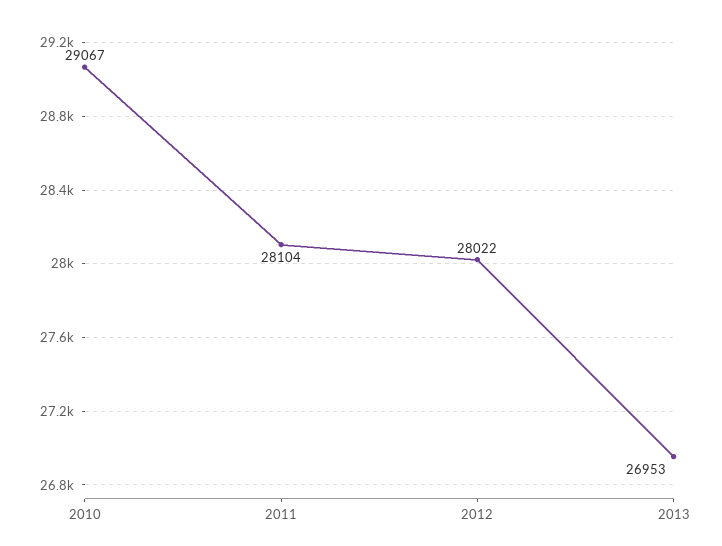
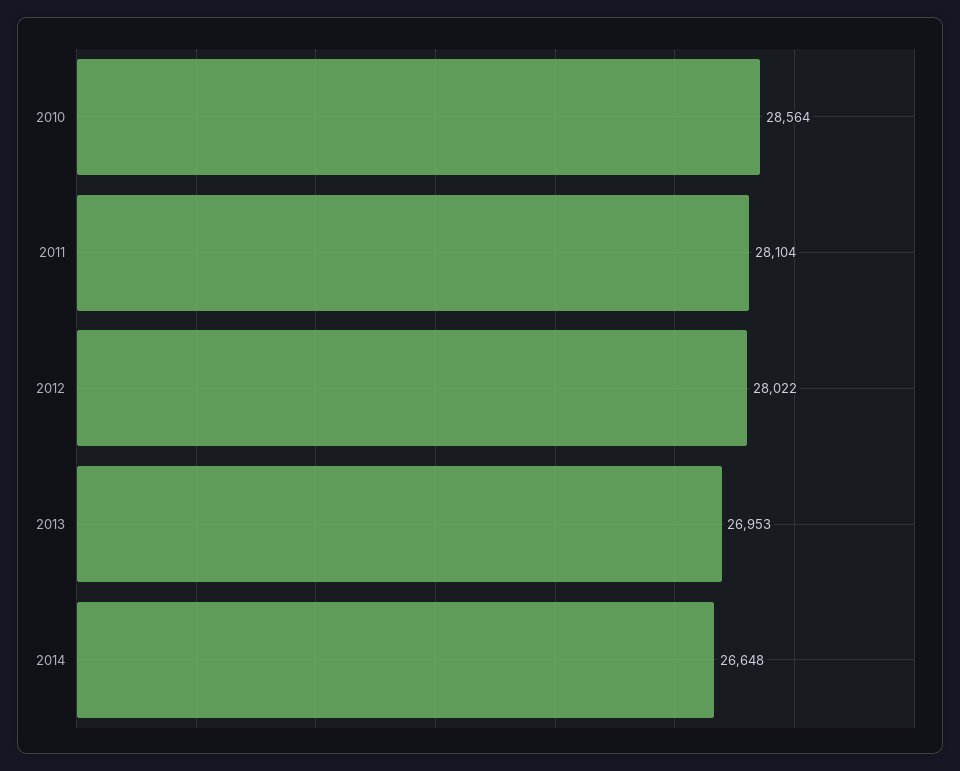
2010: 29067 -> 28564
2014: none -> 26648

